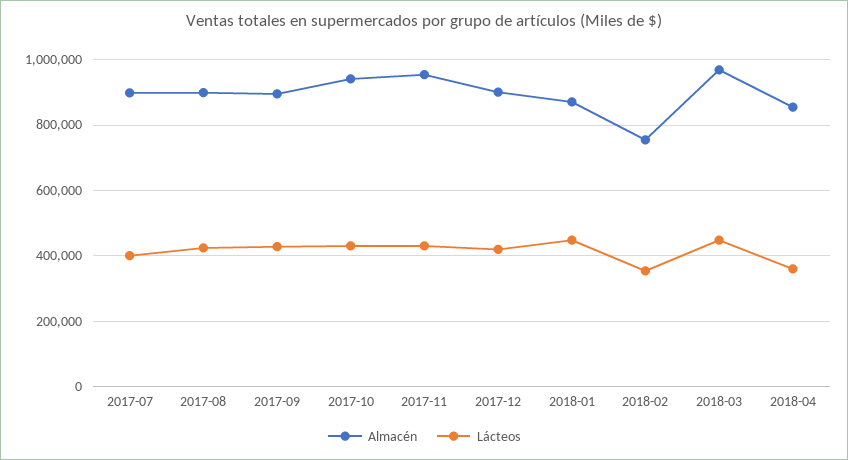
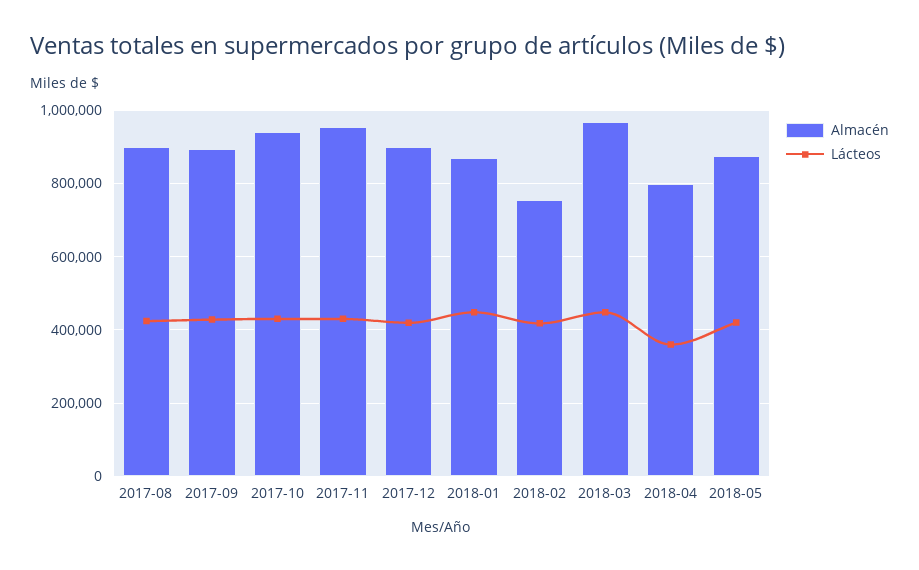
Almacén, 2017-07: 900000 -> none
Lácteos, 2017-07: 400000 -> none
Lácteos, 2018-02: 360000 -> 420000
Almacén, 2018-04: 860000 -> 800000
Almacén, 2018-05: none -> 880000
Lácteos, 2018-05: none -> 420000

